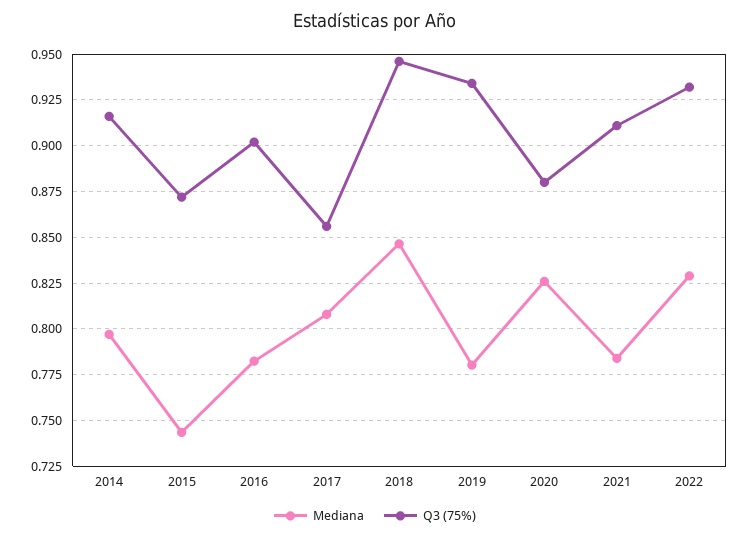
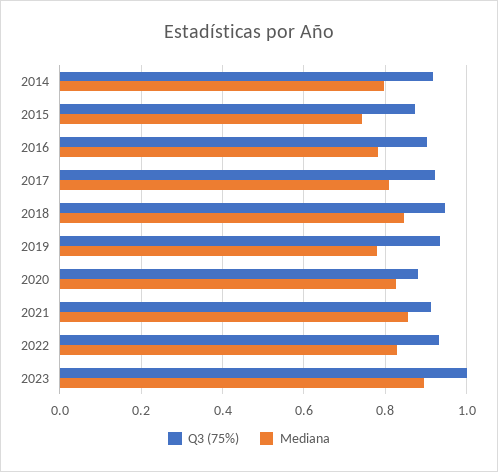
Q3 (75%), 2017: 0.855 -> 0.92
Mediana, 2021: 0.785 -> 0.86
Q3 (75%), 2023: none -> 1
Mediana, 2023: none -> 0.9

